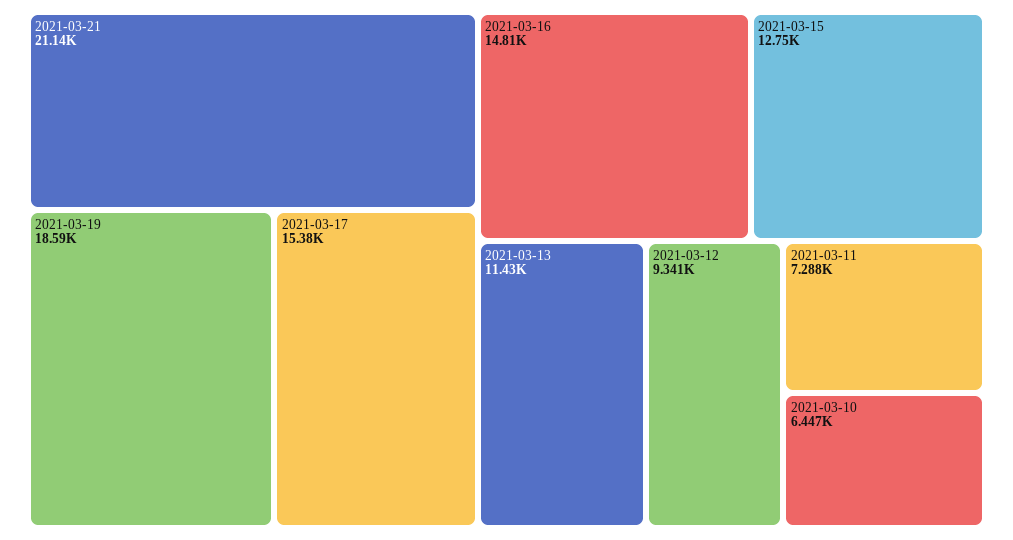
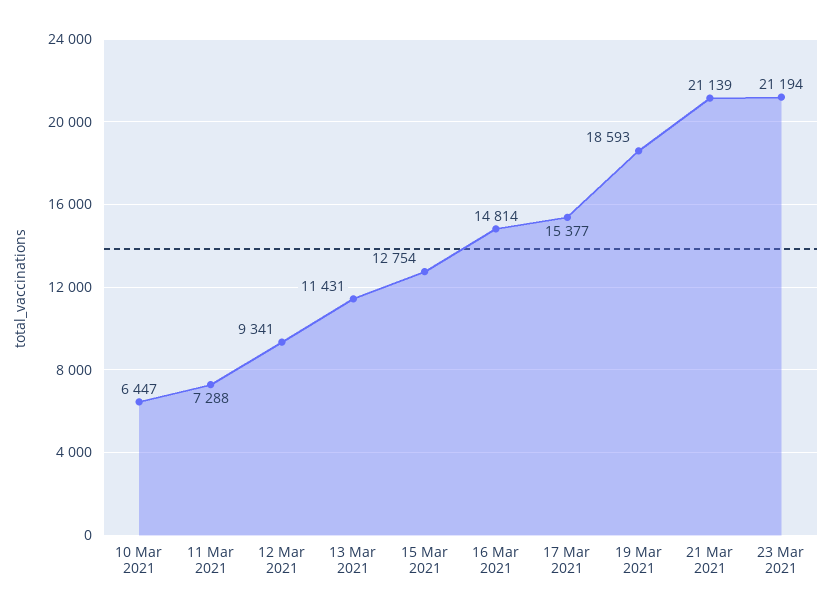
23 Mar 2021: none -> 21194

